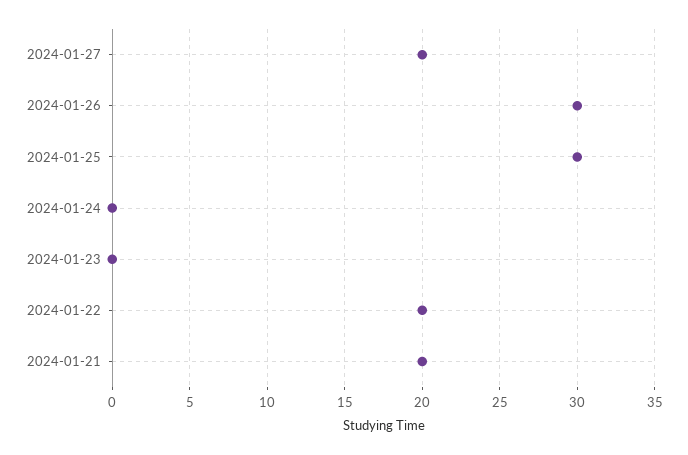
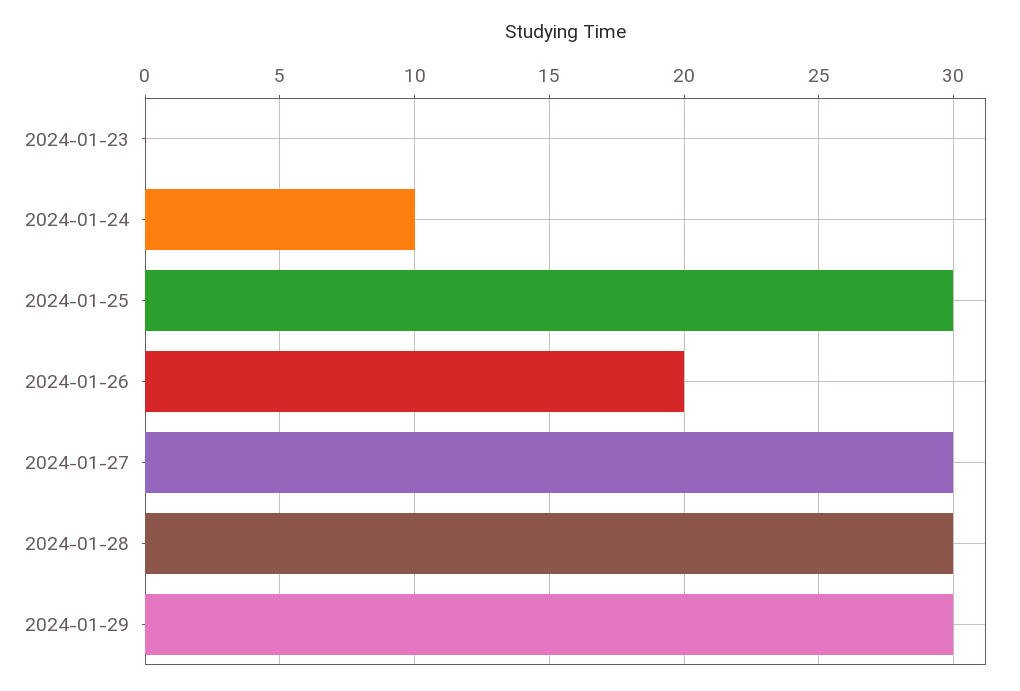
2024-01-27: 20 -> 30
2024-01-26: 30 -> 20
2024-01-24: 0 -> 10
2024-01-22: 20 -> none
2024-01-21: 20 -> none
2024-01-28: none -> 30
2024-01-29: none -> 30

